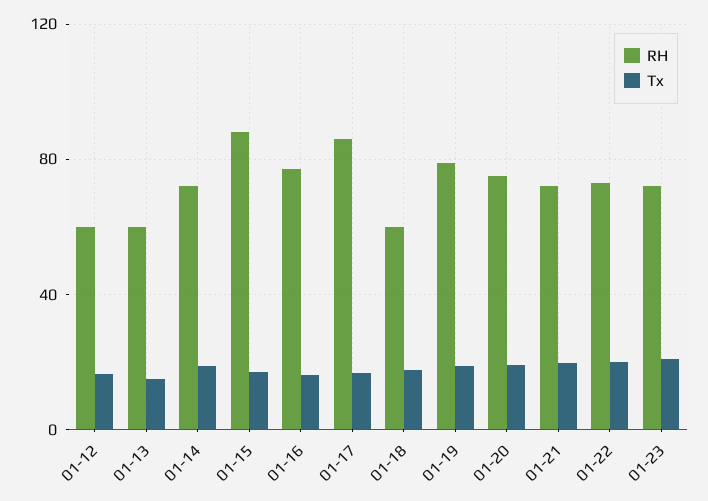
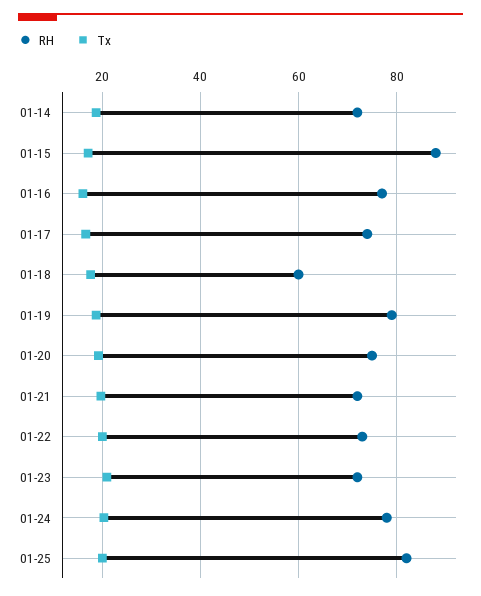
RH, 01-12: 60 -> none
Tx, 01-12: 15 -> none
RH, 01-13: 60 -> none
Tx, 01-13: 15 -> none
RH, 01-17: 85 -> 74
RH, 01-24: none -> 78
Tx, 01-24: none -> 20
RH, 01-25: none -> 82
Tx, 01-25: none -> 20

